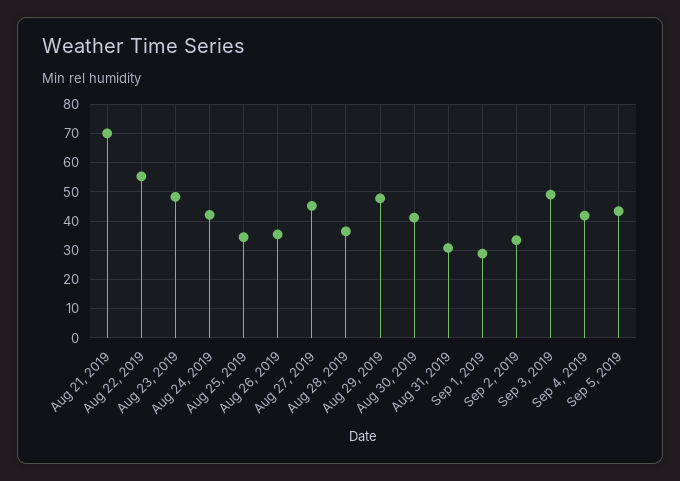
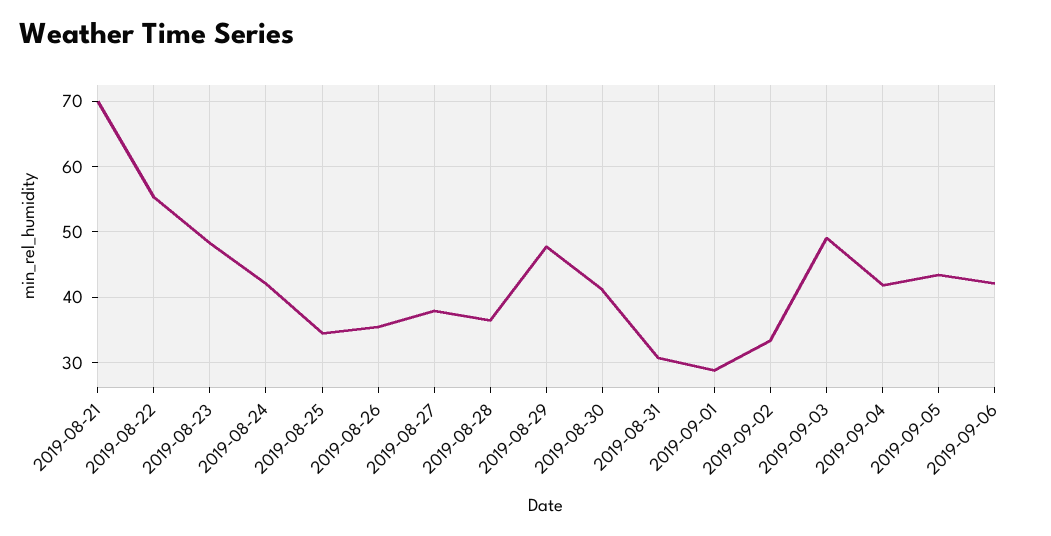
Aug 27, 2019: 45 -> 38
2019-09-06: none -> 42

